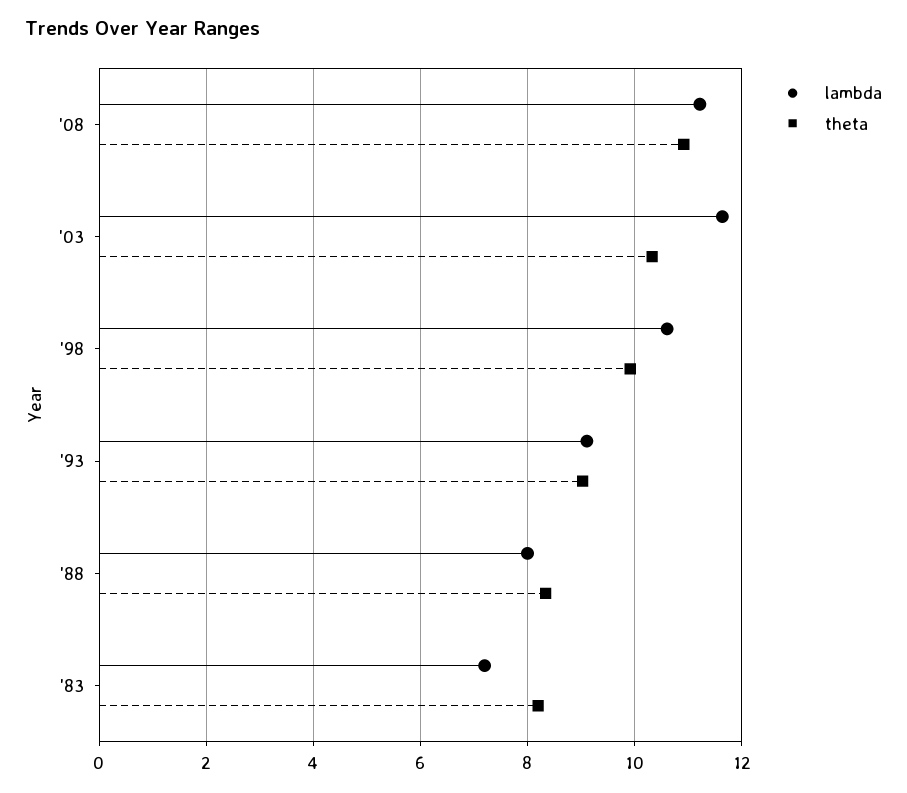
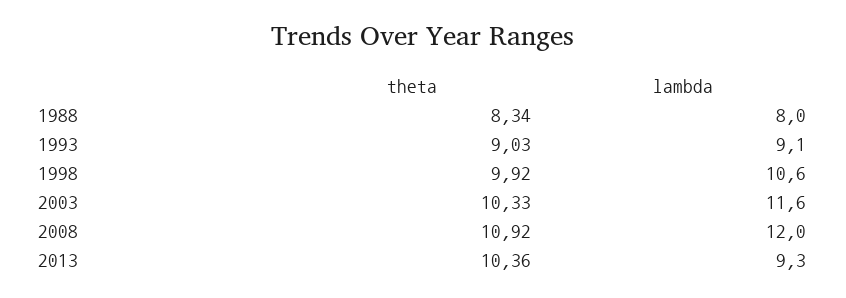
lambda, '08: 11.2 -> 12
lambda, '83: 7.2 -> none
theta, '83: 8.2 -> none
theta, 2013: none -> 10.36
lambda, 2013: none -> 9.3

